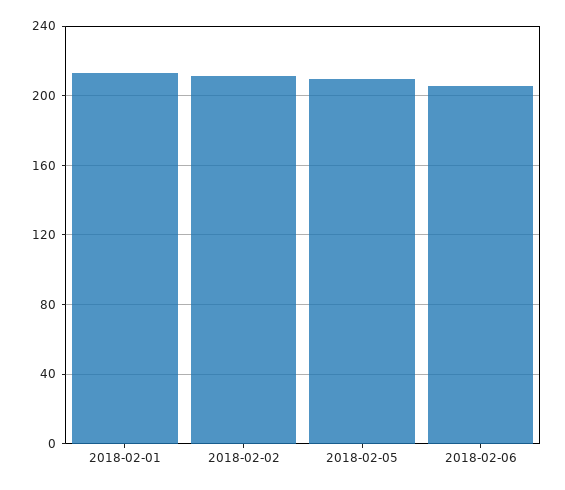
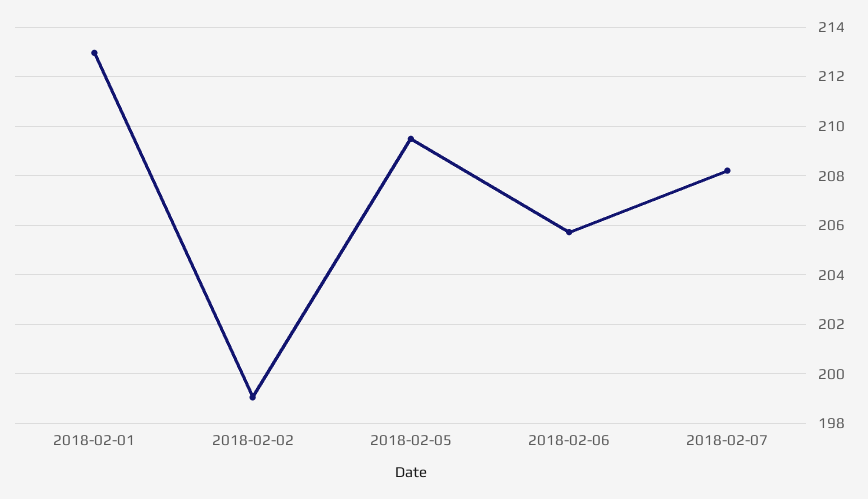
2018-02-02: 210 -> 199
2018-02-07: none -> 208.25

